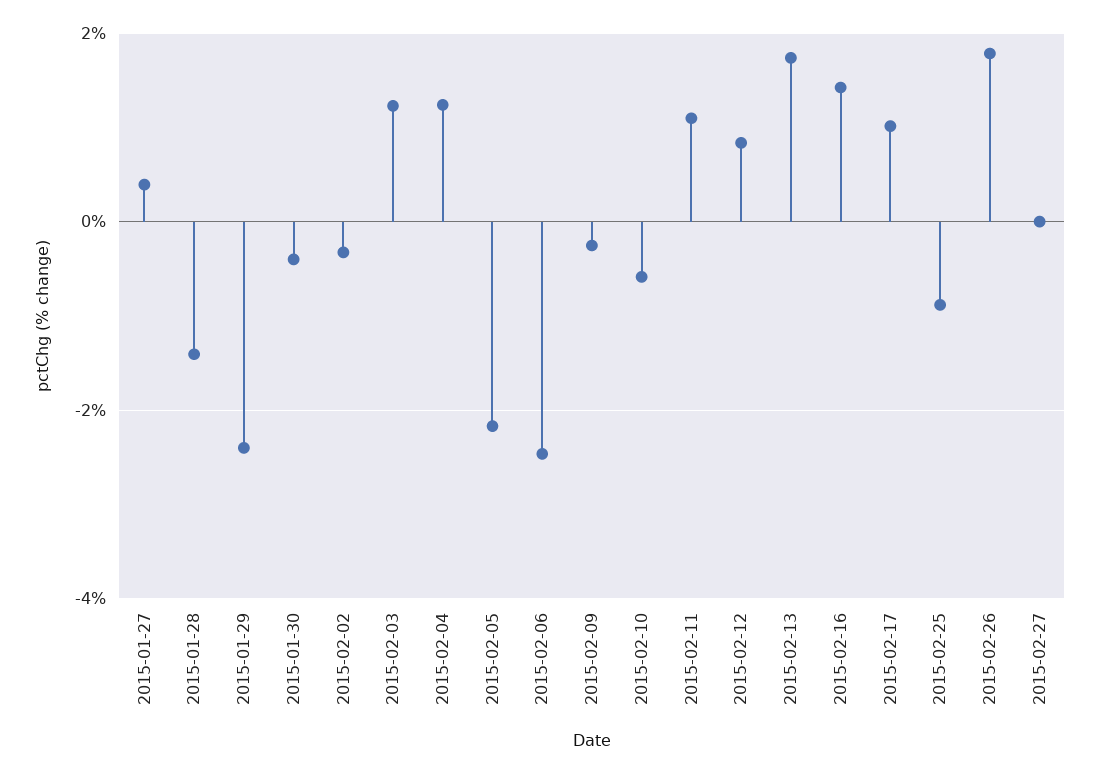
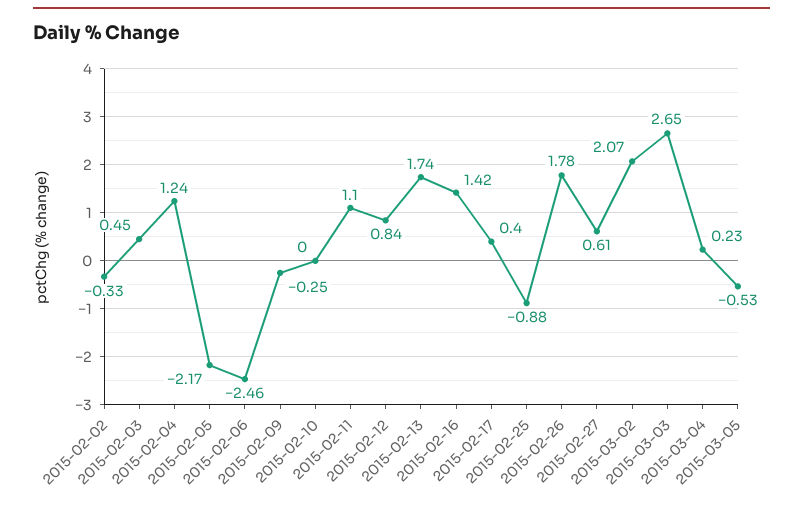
2015-01-27: 0.4 -> none
2015-01-28: -1.4 -> none
2015-01-29: -2.4 -> none
2015-01-30: -0.4 -> none
2015-02-03: 1.2 -> 0.45
2015-02-10: -0.6 -> 0
2015-02-17: 1 -> 0.4
2015-02-27: 0 -> 0.61
2015-03-02: none -> 2.07
2015-03-03: none -> 2.65
2015-03-04: none -> 0.23
2015-03-05: none -> -0.53

